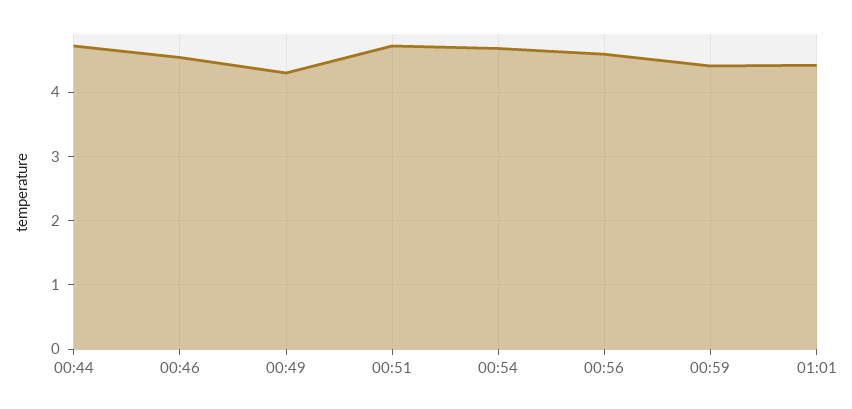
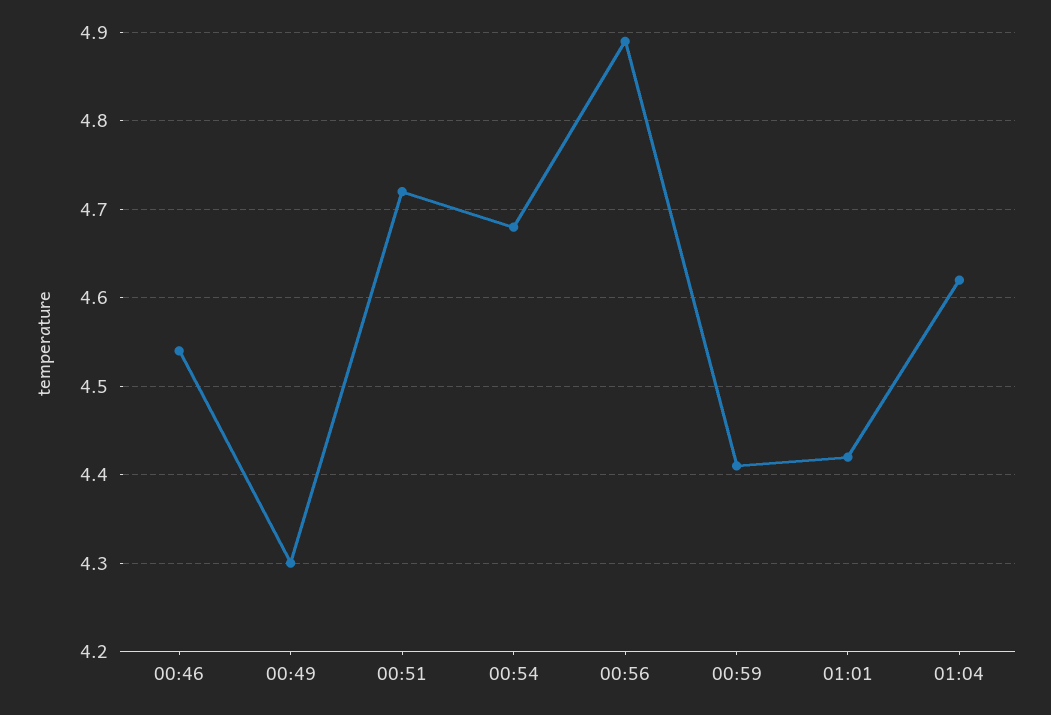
00:44: 4.7 -> none
00:56: 4.6 -> 4.89
01:04: none -> 4.62

